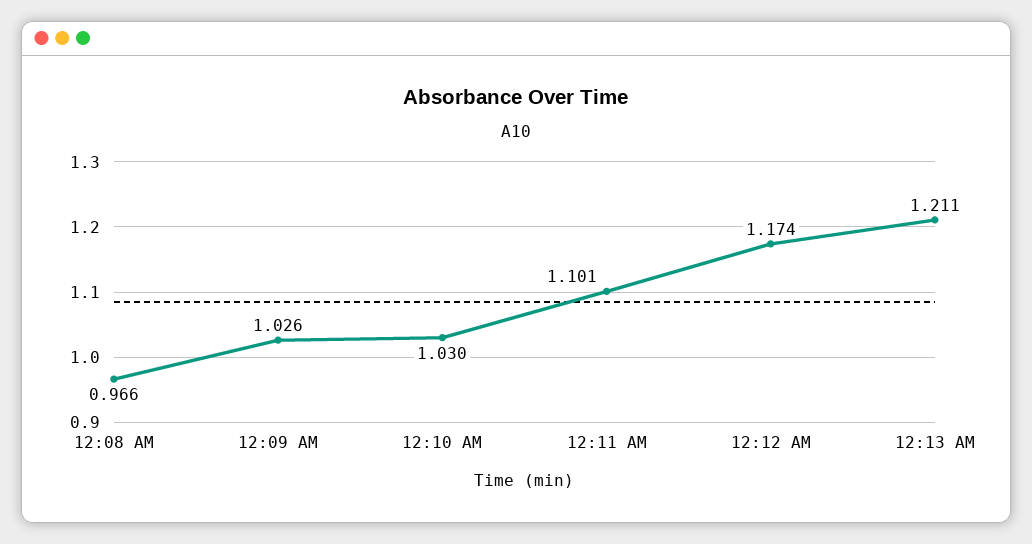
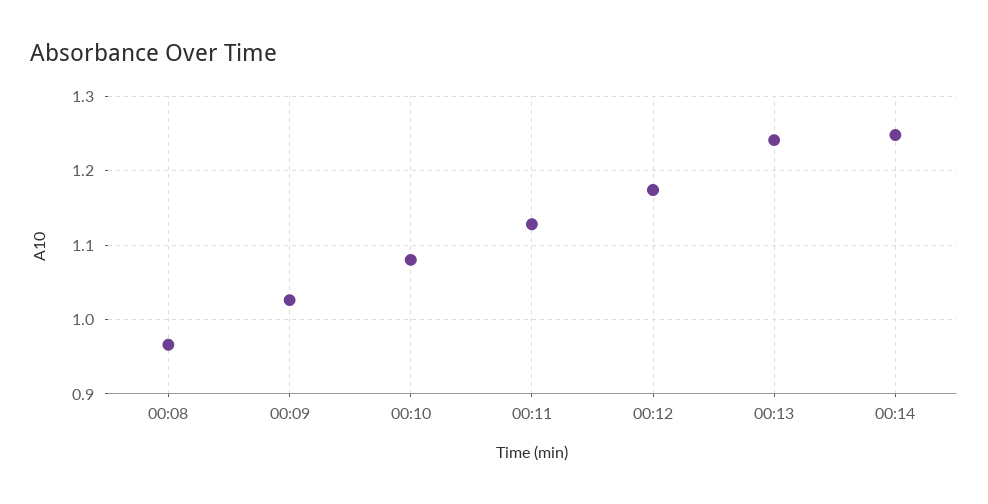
12:10 AM: 1.03 -> 1.08
12:11 AM: 1.101 -> 1.13
12:13 AM: 1.211 -> 1.24
00:14: none -> 1.25

